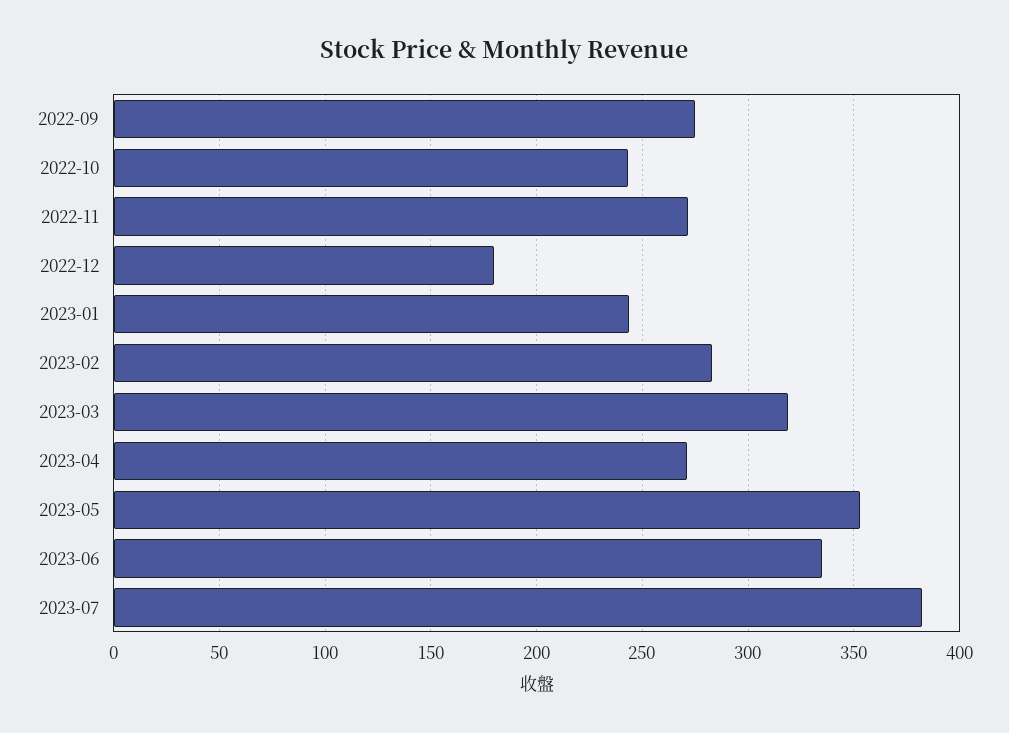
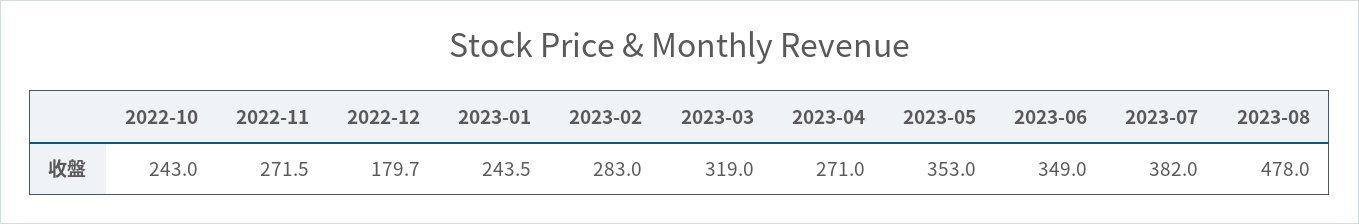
2022-09: 275 -> none
2023-06: 335 -> 349
2023-08: none -> 478

